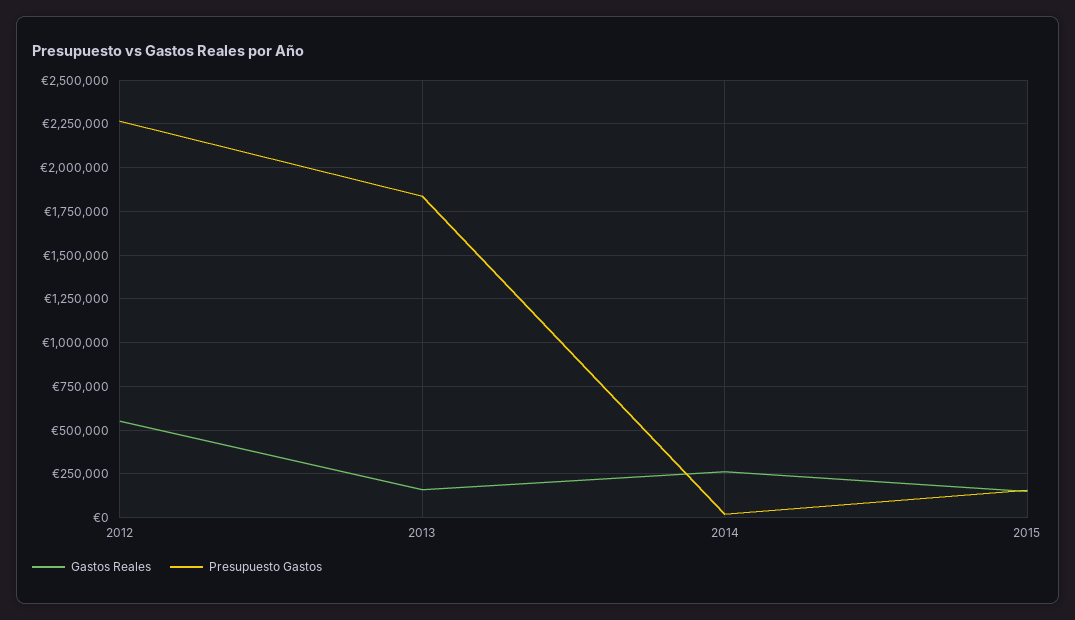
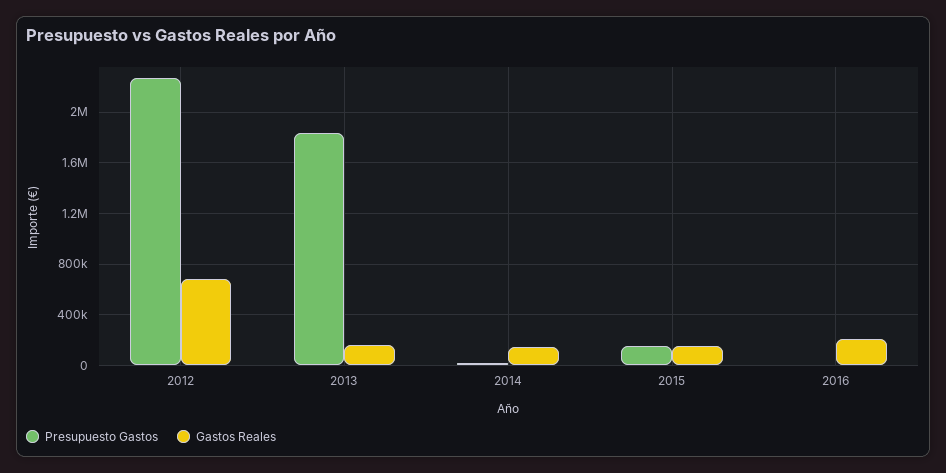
Gastos Reales, 2012: 550000 -> 700000
Gastos Reales, 2014: 250000 -> 150000
Presupuesto Gastos, 2016: none -> 0
Gastos Reales, 2016: none -> 200000

